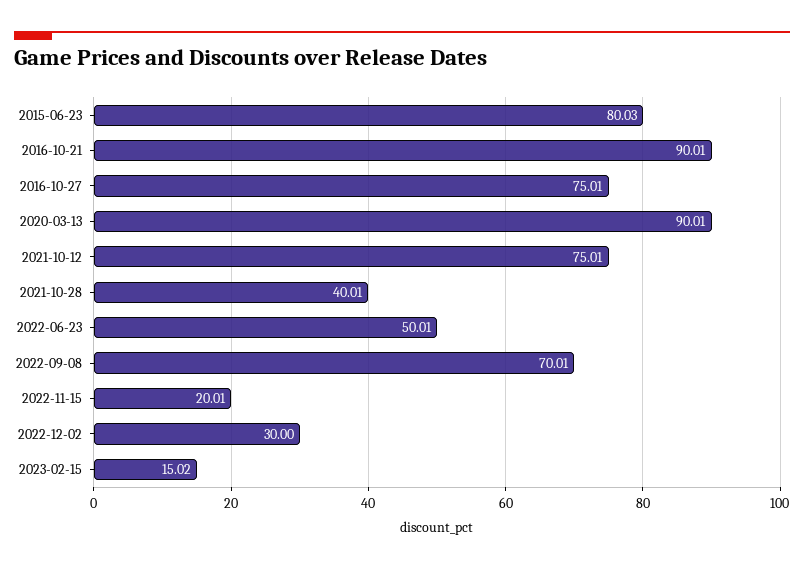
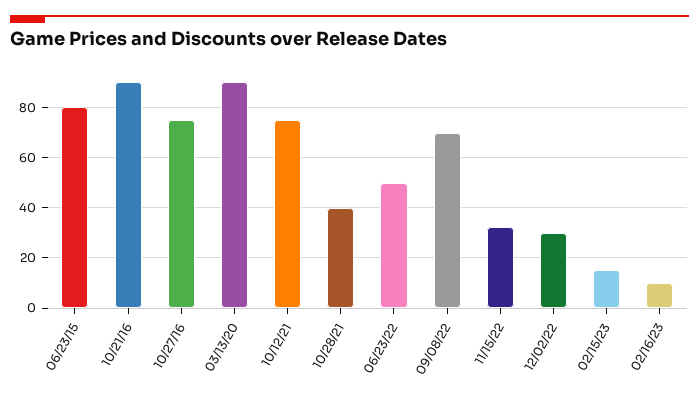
2022-11-15: 20.01 -> 32.5
02/16/23: none -> 10

